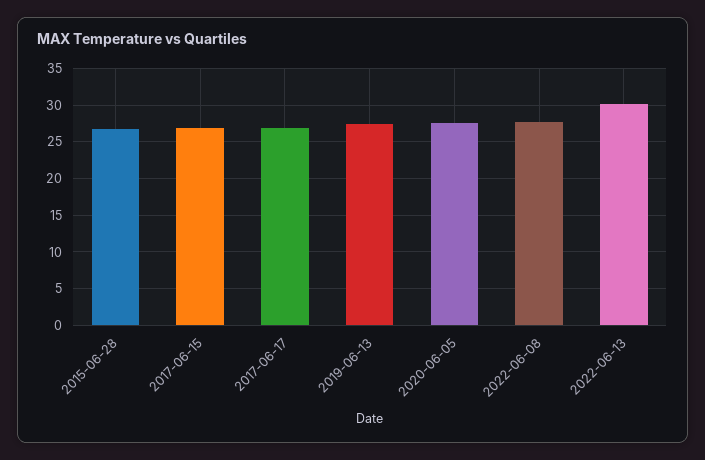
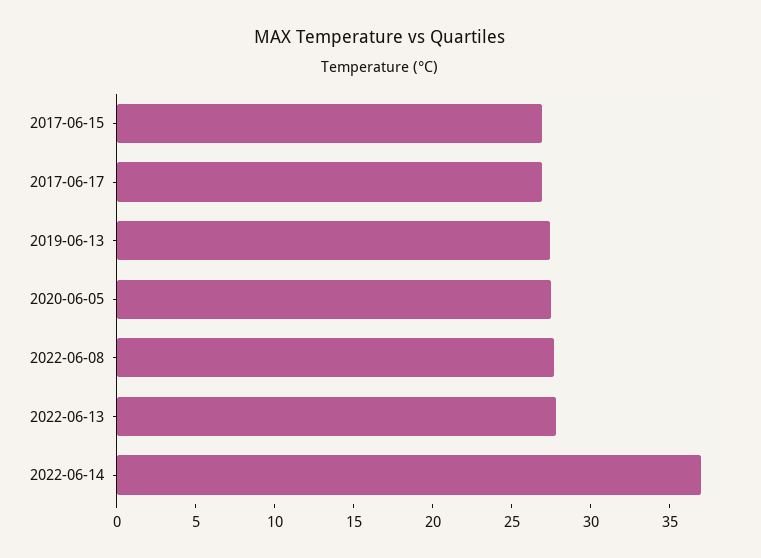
2015-06-28: 27 -> none
2022-06-13: 30 -> 28
2022-06-14: none -> 37

